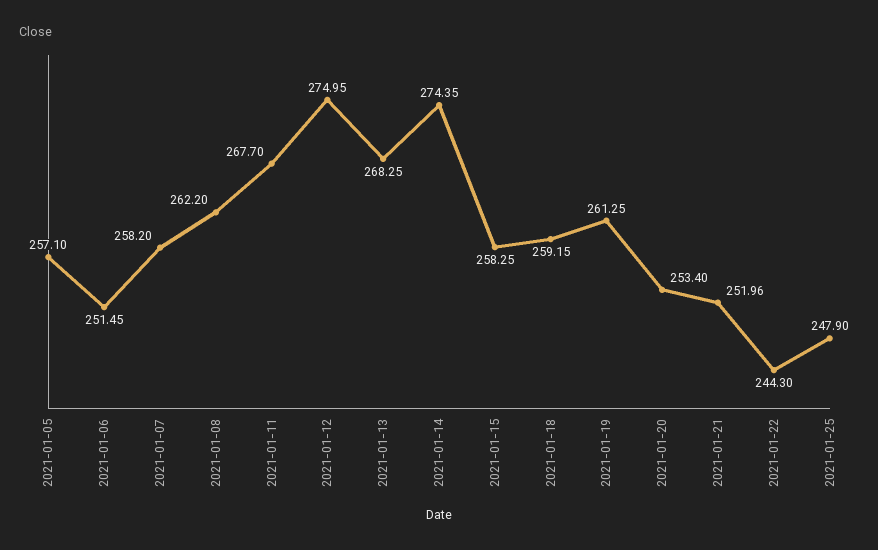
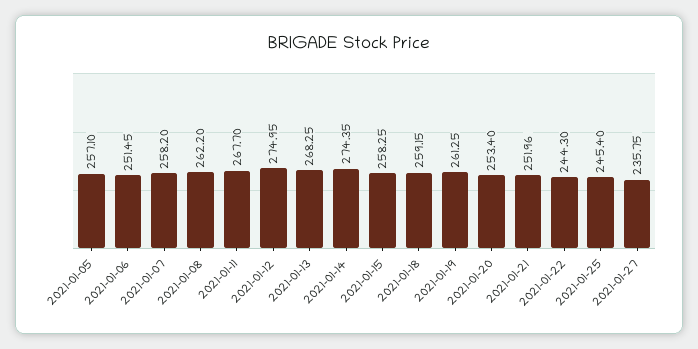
2021-01-25: 247.9 -> 245.4
2021-01-27: none -> 235.75

